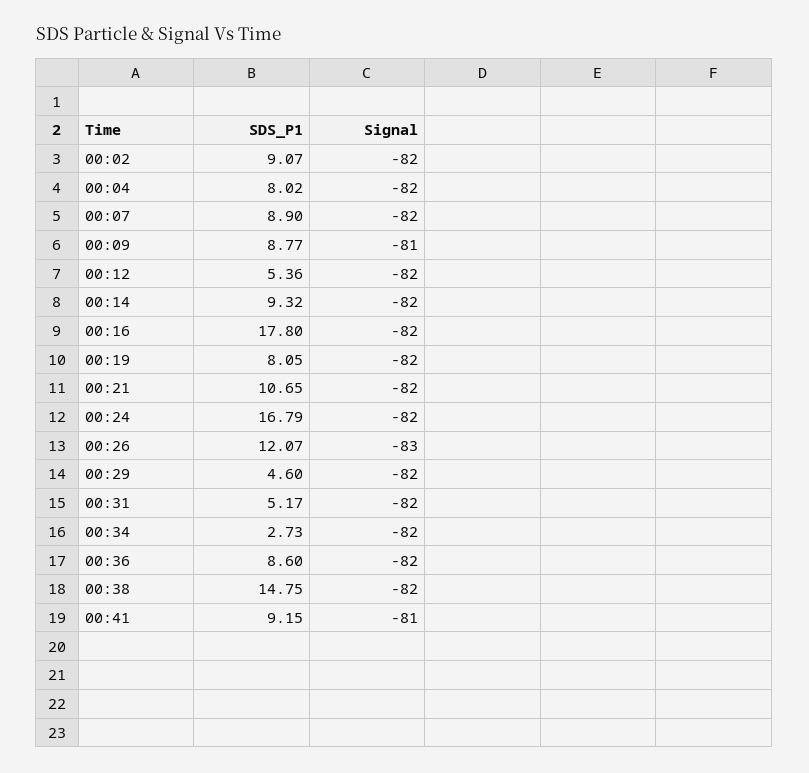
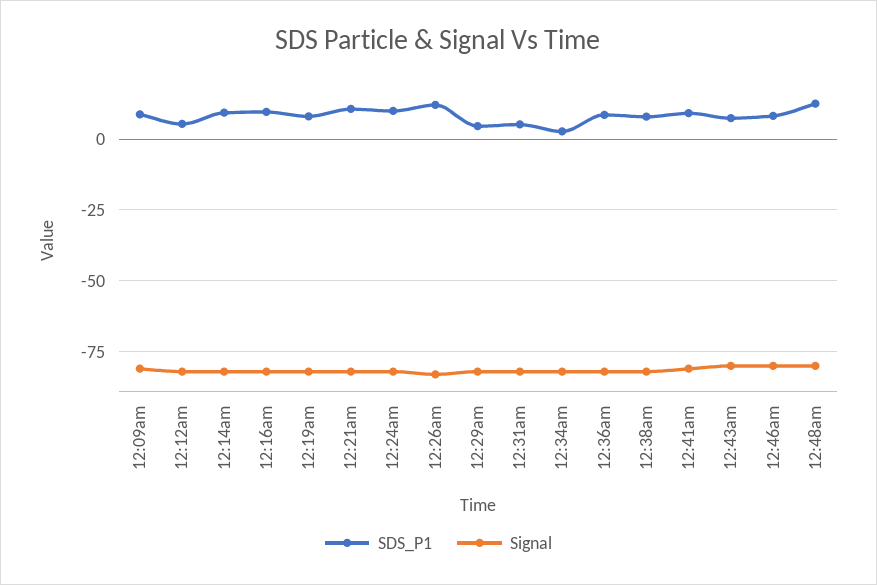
SDS_P1, 00:02: 9.07 -> none
Signal, 00:02: -82 -> none
SDS_P1, 00:04: 8.02 -> none
Signal, 00:04: -82 -> none
SDS_P1, 00:07: 8.9 -> none
Signal, 00:07: -82 -> none
SDS_P1, 00:16: 17.8 -> 10
SDS_P1, 00:24: 16.79 -> 10
SDS_P1, 00:38: 14.75 -> 7.5
SDS_P1, 12:43am: none -> 7.5
Signal, 12:43am: none -> -80
SDS_P1, 12:46am: none -> 7.5
Signal, 12:46am: none -> -80
SDS_P1, 12:48am: none -> 12.5
Signal, 12:48am: none -> -80

